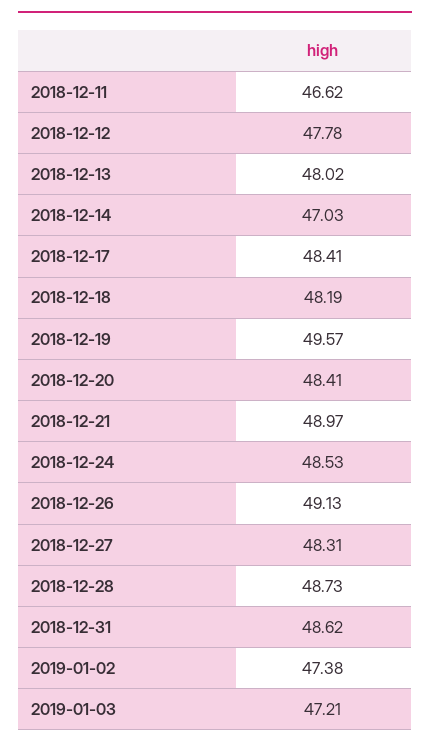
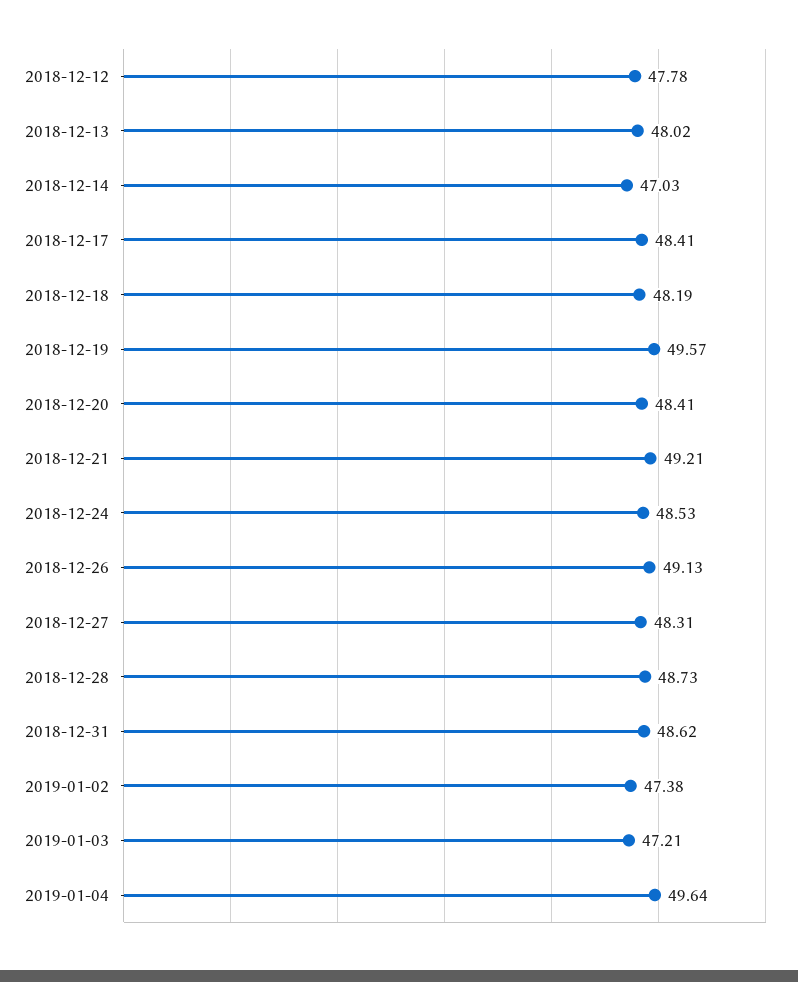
2018-12-11: 46.62 -> none
2018-12-21: 48.97 -> 49.21
2019-01-04: none -> 49.64

